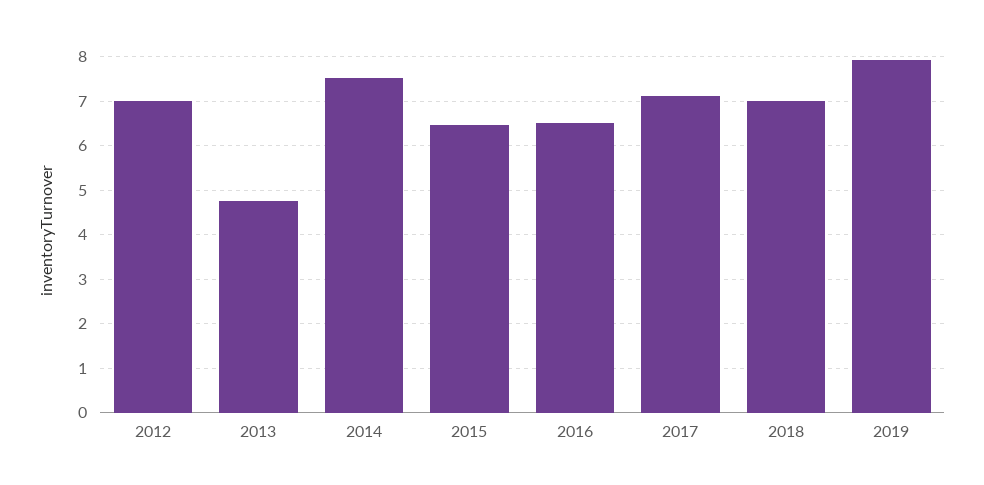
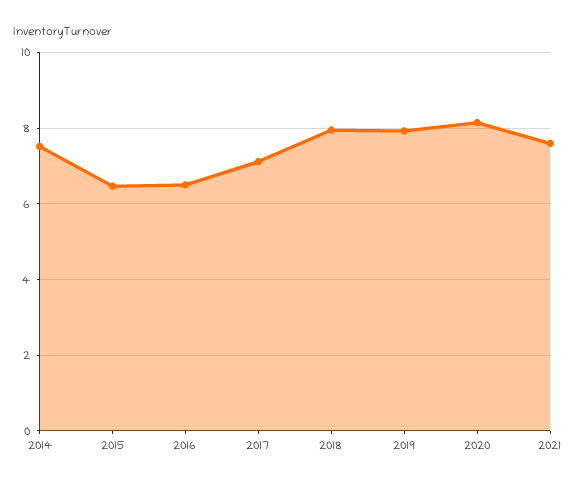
2012: 7 -> none
2013: 4.8 -> none
2018: 7 -> 8
2020: none -> 8.2
2021: none -> 7.6

